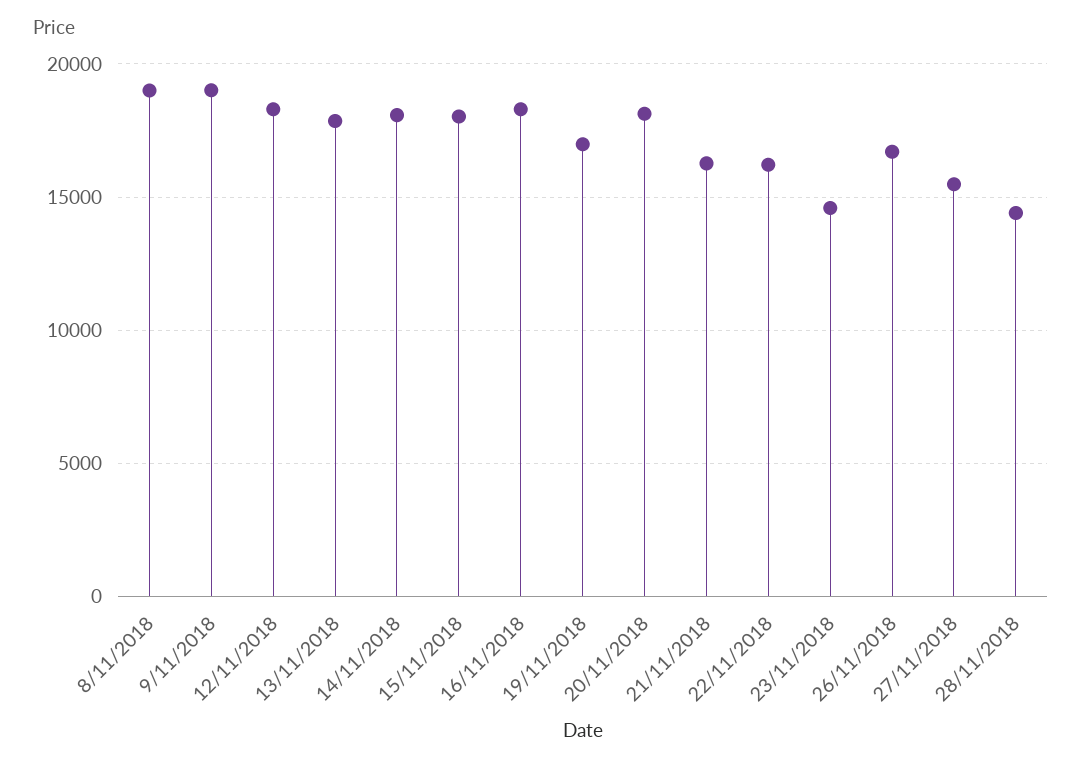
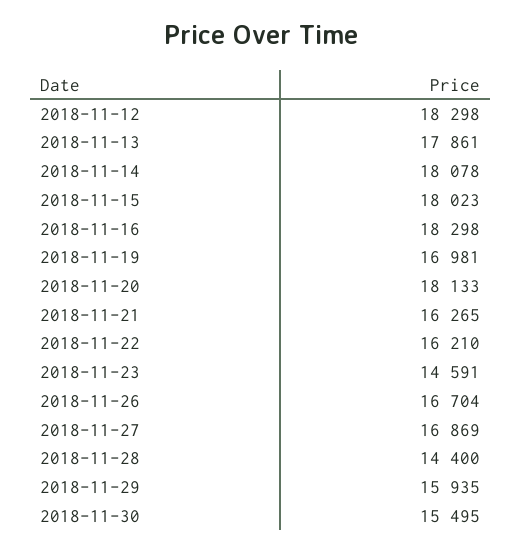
8/11/2018: 19000 -> none
9/11/2018: 19000 -> none
27/11/2018: 15500 -> 16869
2018-11-29: none -> 15935
2018-11-30: none -> 15495

